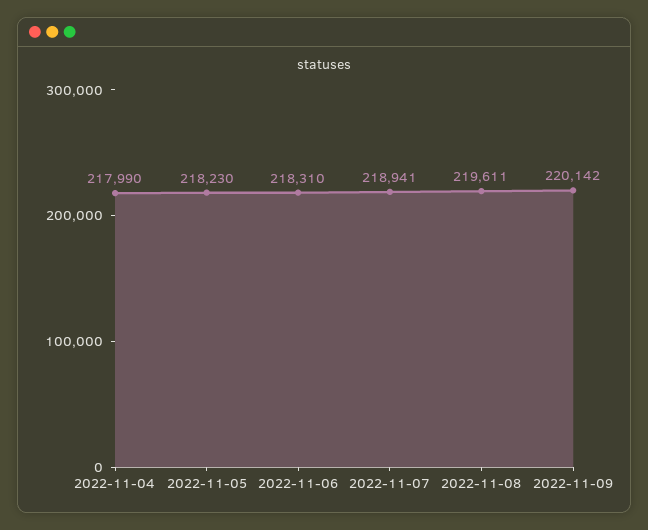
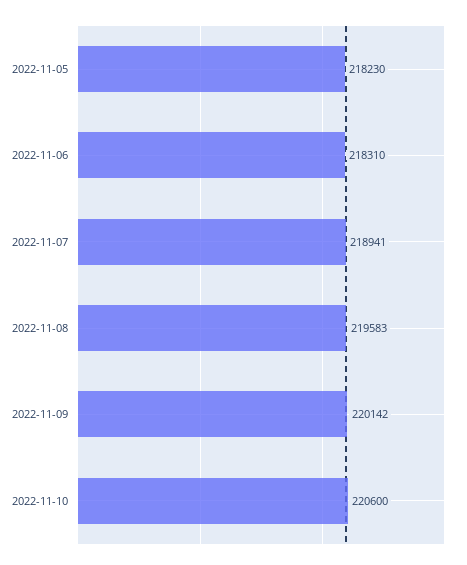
2022-11-04: 217990 -> none
2022-11-08: 219611 -> 219583
2022-11-10: none -> 220600

